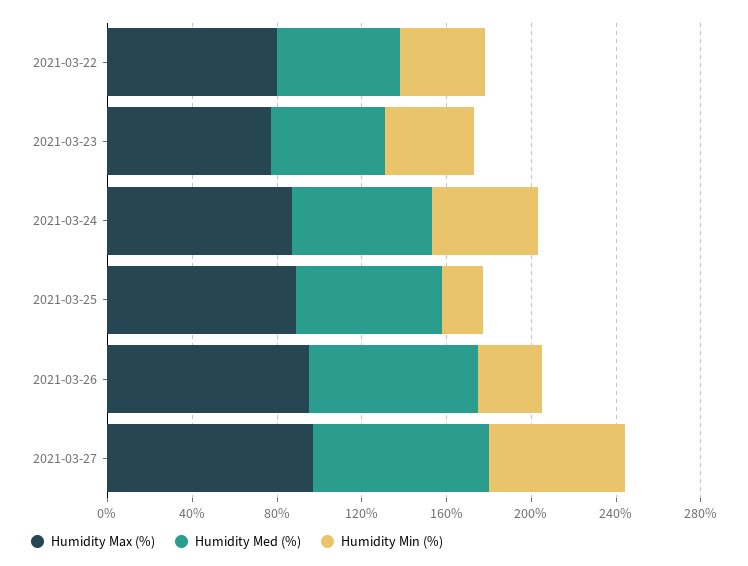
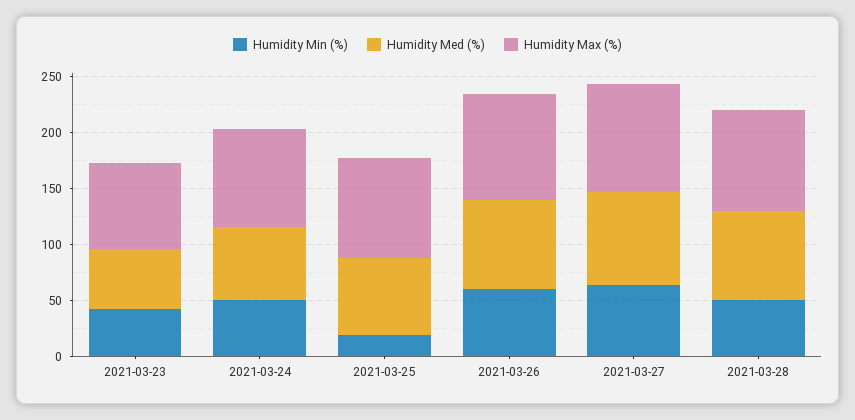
Humidity Max (%), 2021-03-22: 80 -> none
Humidity Med (%), 2021-03-22: 60 -> none
Humidity Min (%), 2021-03-22: 40 -> none
Humidity Min (%), 2021-03-26: 30 -> 60
Humidity Min (%), 2021-03-28: none -> 50
Humidity Med (%), 2021-03-28: none -> 80
Humidity Max (%), 2021-03-28: none -> 90

